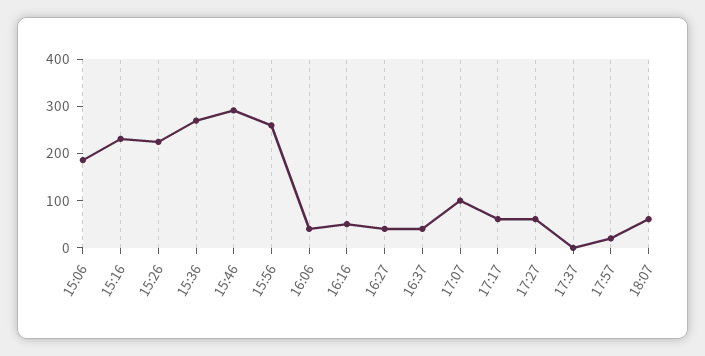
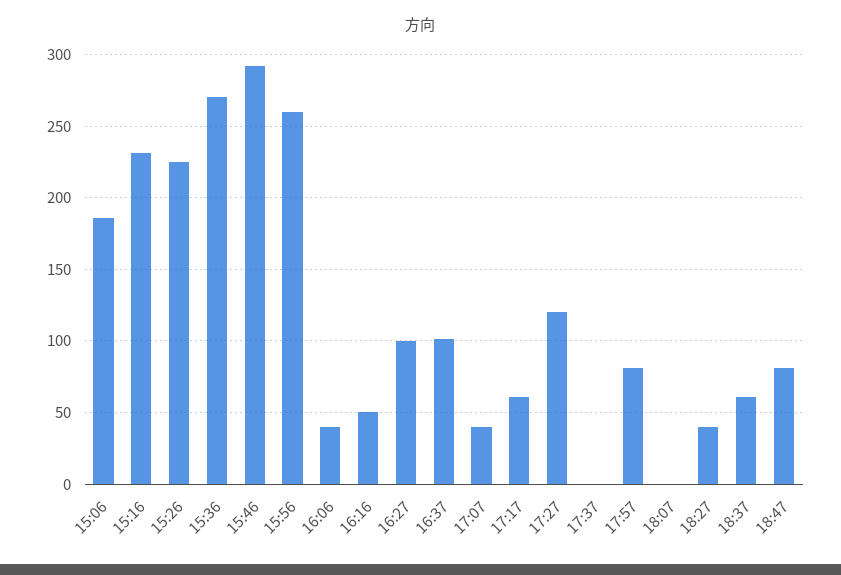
16:27: 40 -> 100
16:37: 40 -> 100
17:07: 100 -> 40
17:27: 60 -> 120
17:57: 20 -> 80
18:07: 60 -> 0
18:27: none -> 40
18:37: none -> 60
18:47: none -> 80

